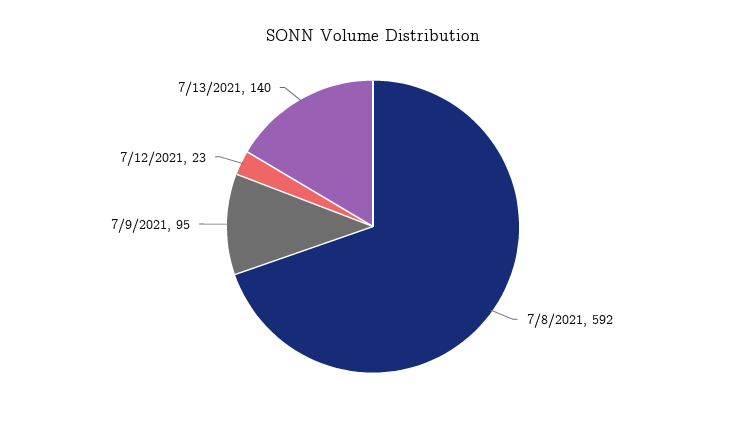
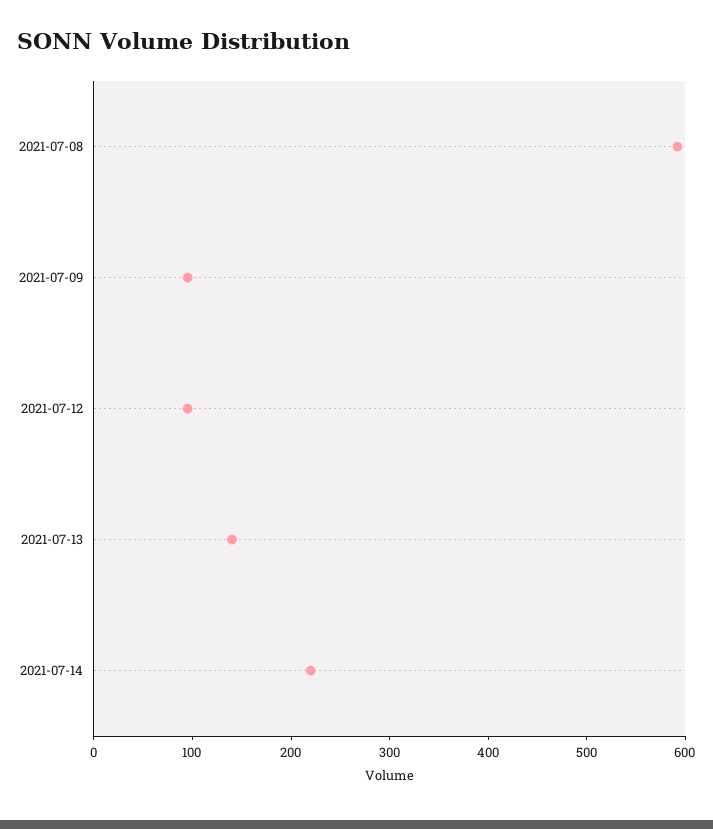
7/12/2021: 23 -> 100
2021-07-14: none -> 220

